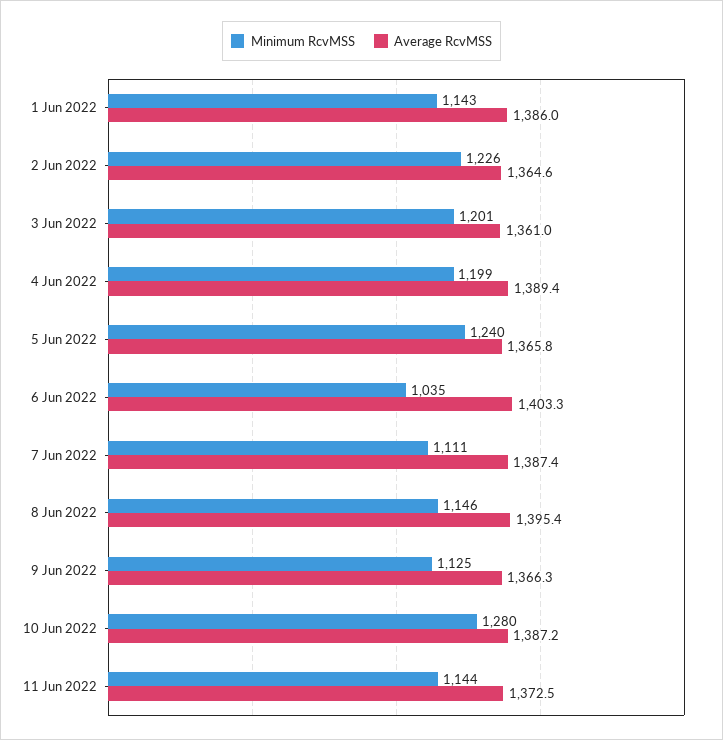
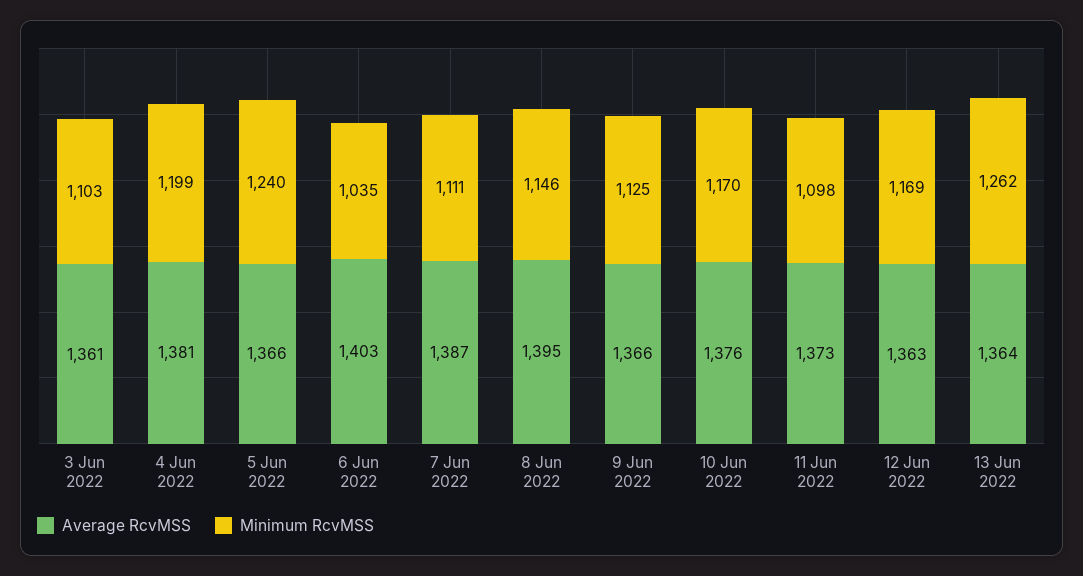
Minimum RcvMSS, 1 Jun 2022: 1143 -> none
Average RcvMSS, 1 Jun 2022: 1386 -> none
Minimum RcvMSS, 2 Jun 2022: 1226 -> none
Average RcvMSS, 2 Jun 2022: 1364.6 -> none
Minimum RcvMSS, 3 Jun 2022: 1201 -> 1103
Average RcvMSS, 4 Jun 2022: 1389.4 -> 1381
Minimum RcvMSS, 10 Jun 2022: 1280 -> 1170
Average RcvMSS, 10 Jun 2022: 1387.2 -> 1376
Minimum RcvMSS, 11 Jun 2022: 1144 -> 1098
Average RcvMSS, 12 Jun 2022: none -> 1363
Minimum RcvMSS, 12 Jun 2022: none -> 1169
Average RcvMSS, 13 Jun 2022: none -> 1364
Minimum RcvMSS, 13 Jun 2022: none -> 1262

